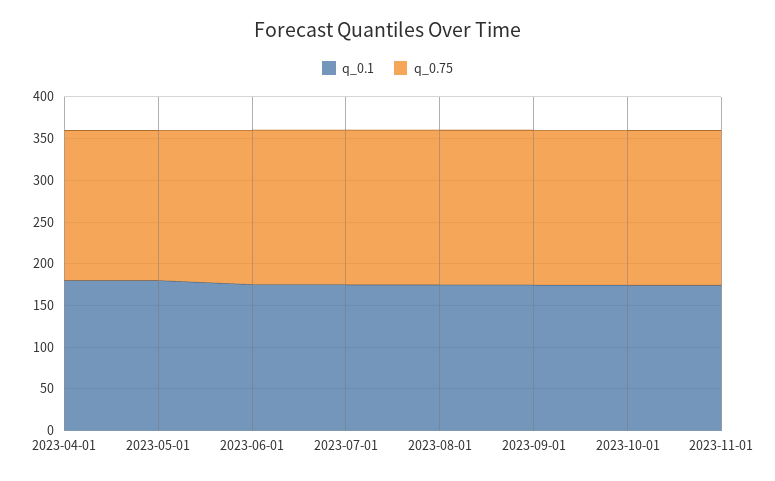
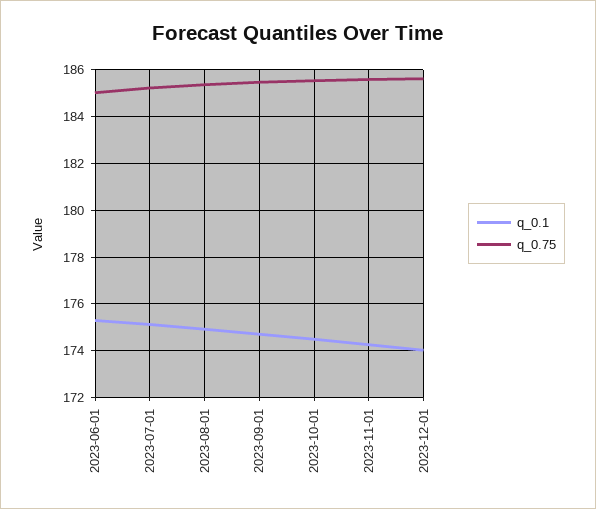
q_0.1, 2023-04-01: 180 -> none
q_0.75, 2023-04-01: 180 -> none
q_0.1, 2023-05-01: 180 -> none
q_0.75, 2023-05-01: 180 -> none
q_0.1, 2023-12-01: none -> 174
q_0.75, 2023-12-01: none -> 185.5

